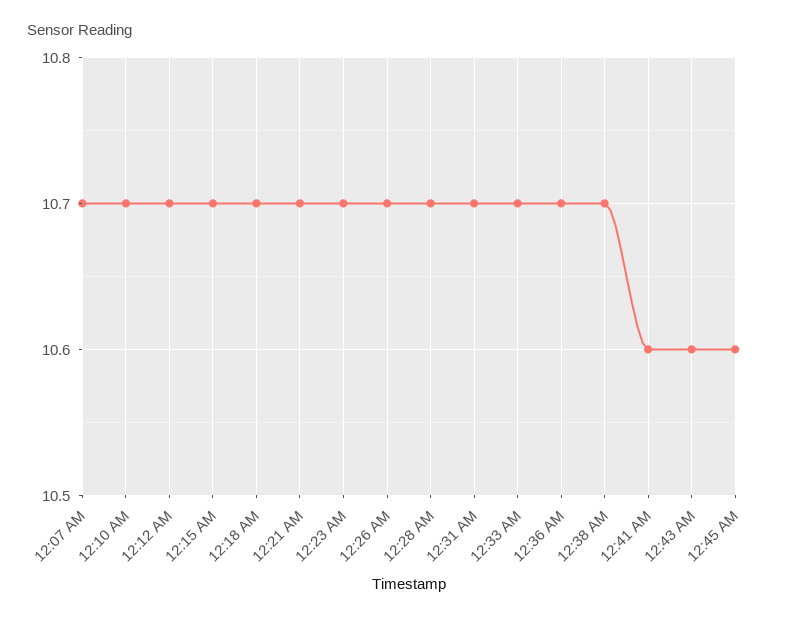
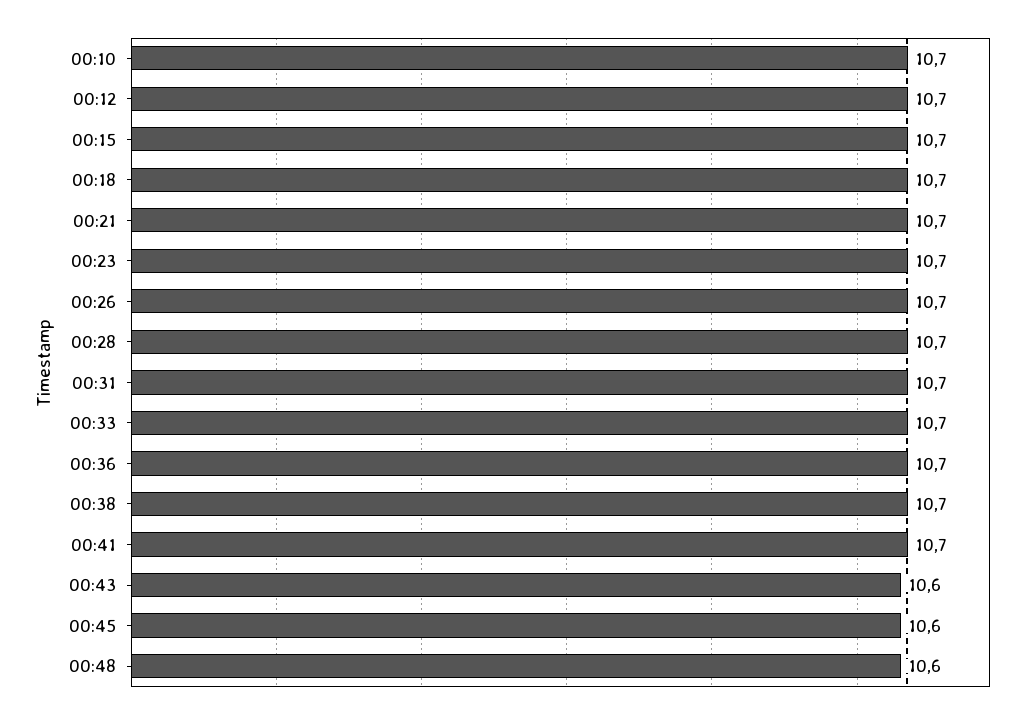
12:07 AM: 10.7 -> none
12:41 AM: 10.6 -> 10.7
00:48: none -> 10.6

